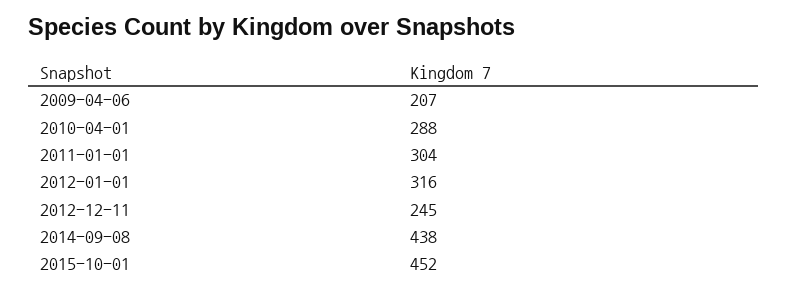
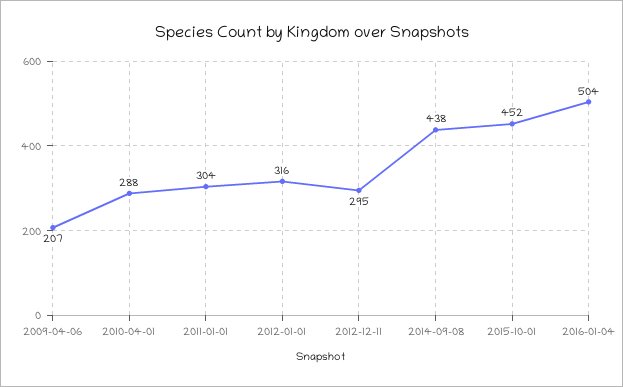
2012-12-11: 245 -> 295
2016-01-04: none -> 504

